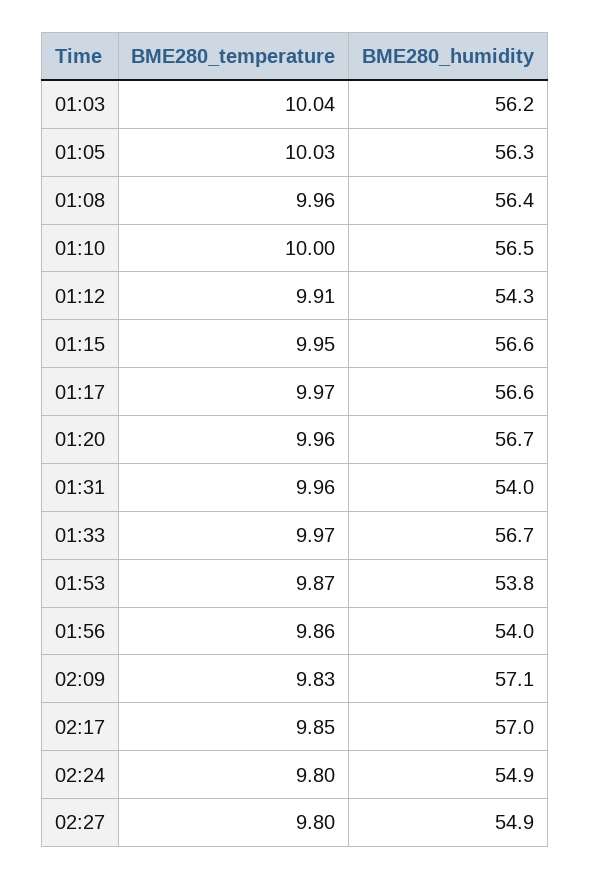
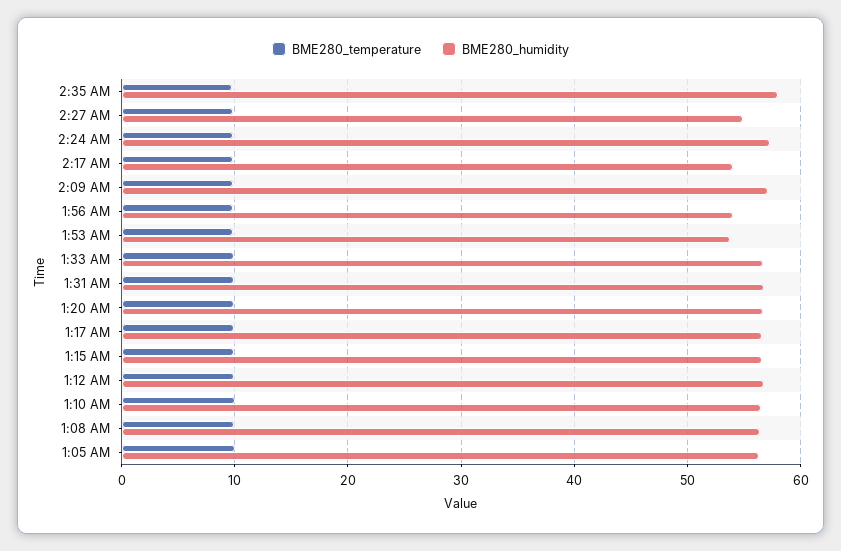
BME280_temperature, 01:03: 10.04 -> none
BME280_humidity, 01:03: 56.2 -> none
BME280_humidity, 01:12: 54.3 -> 57
BME280_humidity, 01:31: 54 -> 57
BME280_humidity, 02:17: 57 -> 54
BME280_humidity, 02:24: 54.9 -> 57
BME280_temperature, 2:35 AM: none -> 10
BME280_humidity, 2:35 AM: none -> 58

